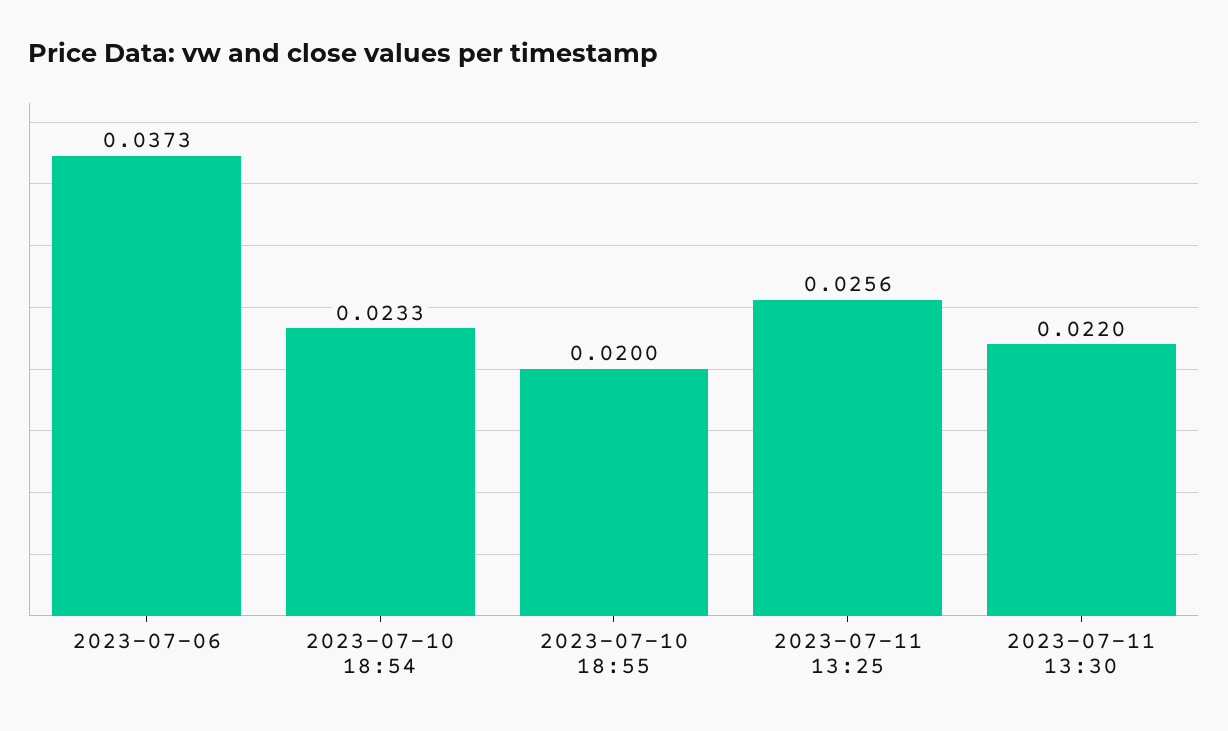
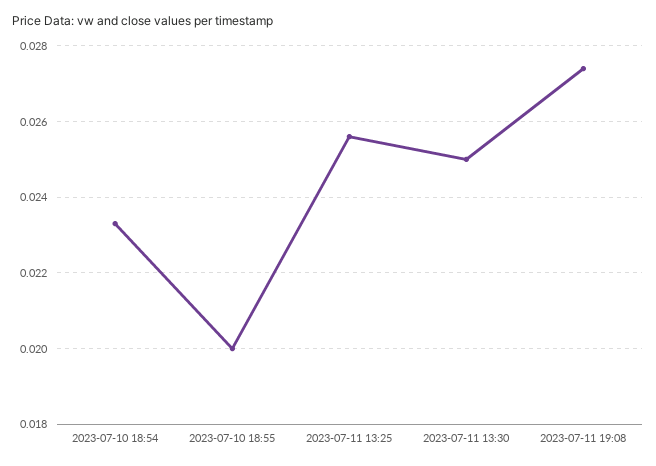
2023-07-06: 0.0373 -> none
2023-07-11 13:30: 0.022 -> 0.025
2023-07-11 19:08: none -> 0.0275

